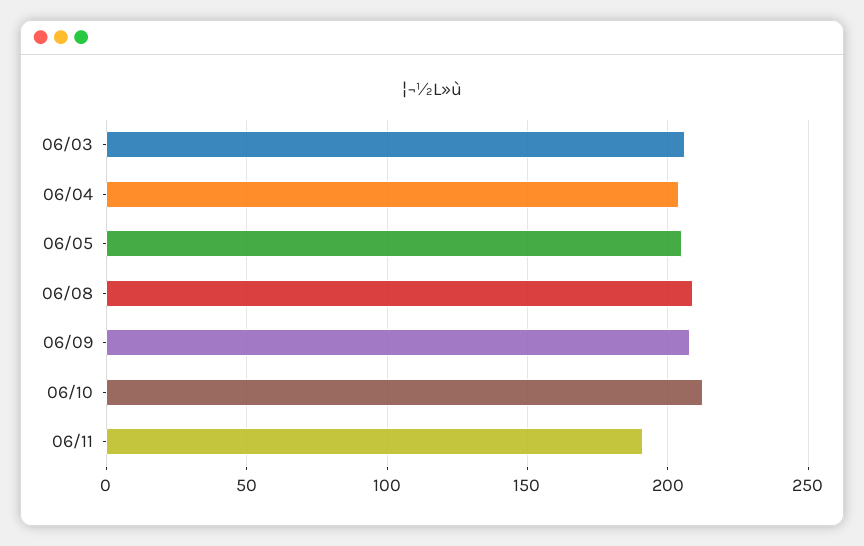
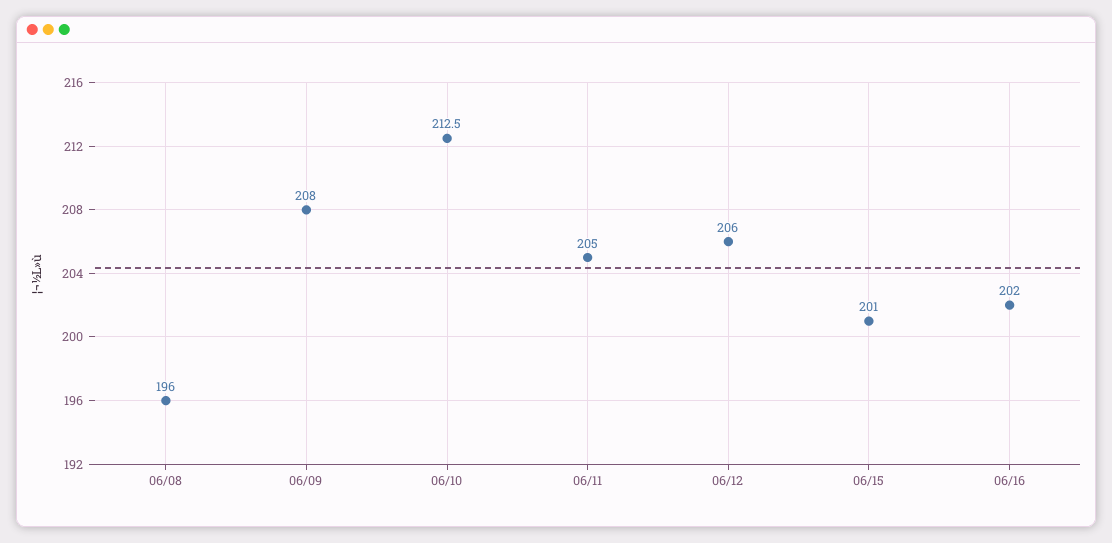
06/03: 205 -> none
06/04: 205 -> none
06/05: 205 -> none
06/08: 210 -> 196
06/11: 190 -> 205
06/12: none -> 206
06/15: none -> 201
06/16: none -> 202

